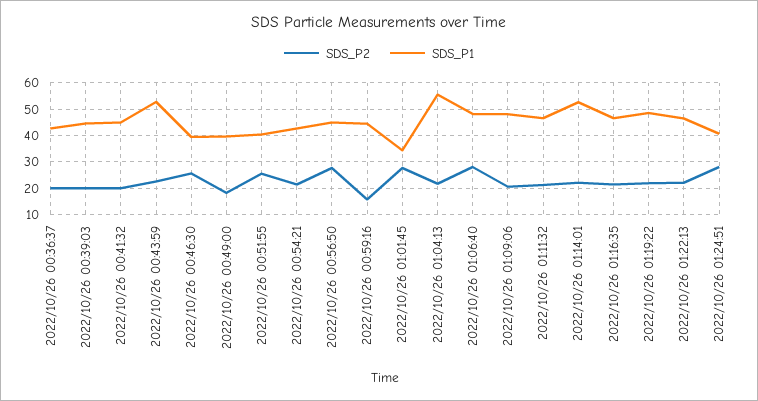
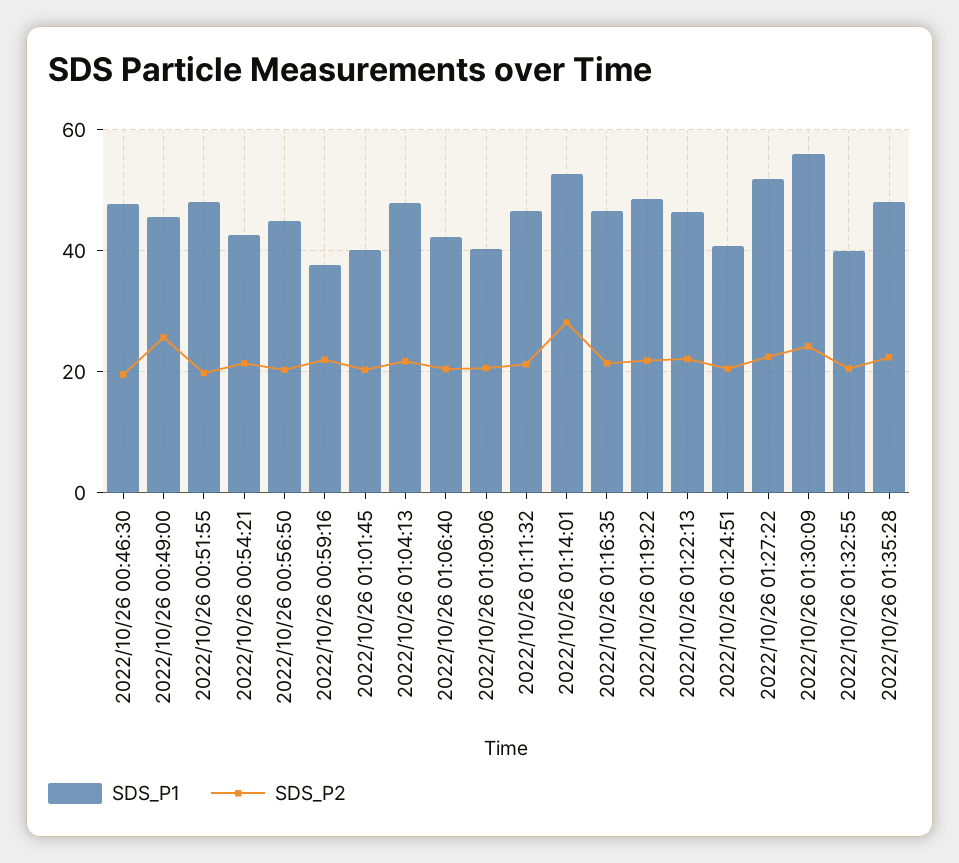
SDS_P2, 2022/10/26 00:36:37: 20 -> none
SDS_P1, 2022/10/26 00:36:37: 42.5 -> none
SDS_P2, 2022/10/26 00:39:03: 20 -> none
SDS_P1, 2022/10/26 00:39:03: 45 -> none
SDS_P2, 2022/10/26 00:41:32: 20 -> none
SDS_P1, 2022/10/26 00:41:32: 45 -> none
SDS_P2, 2022/10/26 00:43:59: 22.5 -> none
SDS_P1, 2022/10/26 00:43:59: 52.5 -> none
SDS_P2, 2022/10/26 00:46:30: 25 -> 20
SDS_P1, 2022/10/26 00:46:30: 40 -> 48
SDS_P2, 2022/10/26 00:49:00: 17.5 -> 26
SDS_P1, 2022/10/26 00:49:00: 40 -> 46
SDS_P2, 2022/10/26 00:51:55: 25 -> 20
SDS_P1, 2022/10/26 00:51:55: 40 -> 48
SDS_P2, 2022/10/26 00:56:50: 27.5 -> 20
SDS_P2, 2022/10/26 00:59:16: 15 -> 22
SDS_P1, 2022/10/26 00:59:16: 45 -> 38
SDS_P2, 2022/10/26 01:01:45: 27.5 -> 20
SDS_P1, 2022/10/26 01:01:45: 35 -> 40
SDS_P1, 2022/10/26 01:04:13: 55 -> 48
SDS_P2, 2022/10/26 01:06:40: 27.5 -> 20
SDS_P1, 2022/10/26 01:06:40: 47.5 -> 42
SDS_P1, 2022/10/26 01:09:06: 47.5 -> 40
SDS_P2, 2022/10/26 01:14:01: 22.5 -> 28
SDS_P2, 2022/10/26 01:24:51: 27.5 -> 20
SDS_P1, 2022/10/26 01:27:22: none -> 52
SDS_P2, 2022/10/26 01:27:22: none -> 22
SDS_P1, 2022/10/26 01:30:09: none -> 56
SDS_P2, 2022/10/26 01:30:09: none -> 24
SDS_P1, 2022/10/26 01:32:55: none -> 40
SDS_P2, 2022/10/26 01:32:55: none -> 20
SDS_P1, 2022/10/26 01:35:28: none -> 48
SDS_P2, 2022/10/26 01:35:28: none -> 22

